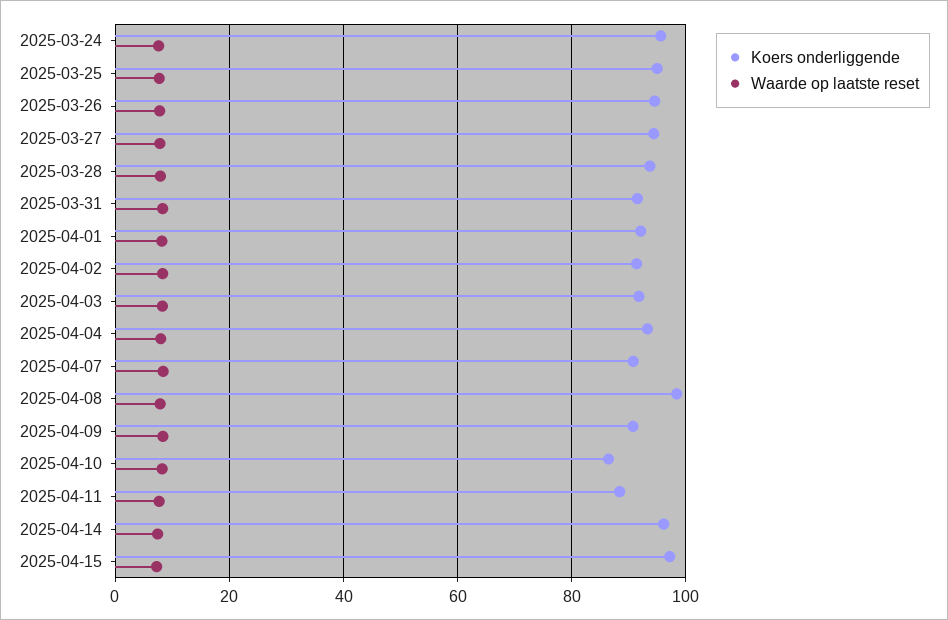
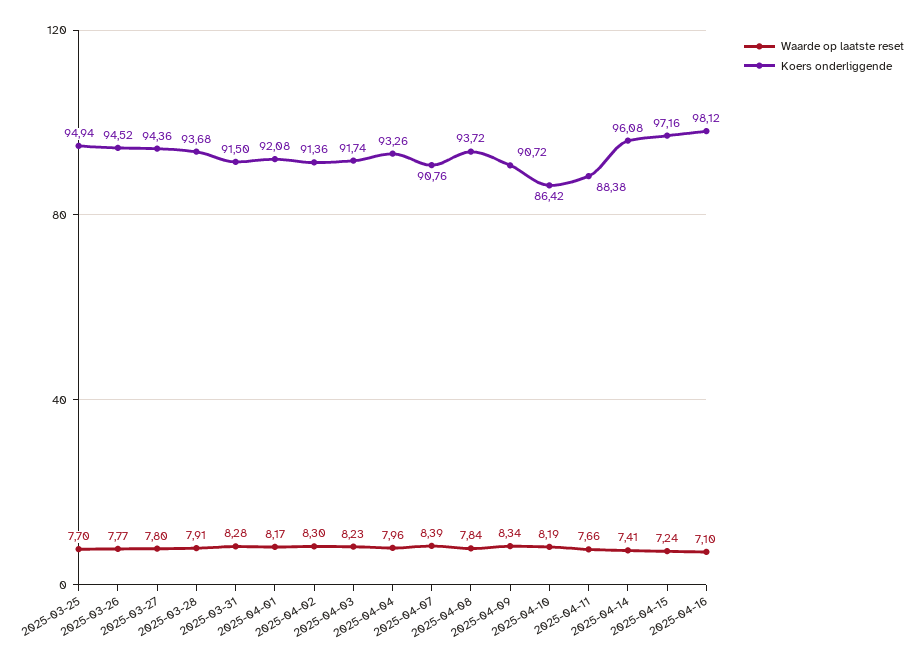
Koers onderliggende, 2025-03-24: 96 -> none
Waarde op laatste reset, 2025-03-24: 8 -> none
Koers onderliggende, 2025-04-08: 98 -> 93.72
Waarde op laatste reset, 2025-04-16: none -> 7.1
Koers onderliggende, 2025-04-16: none -> 98.12

